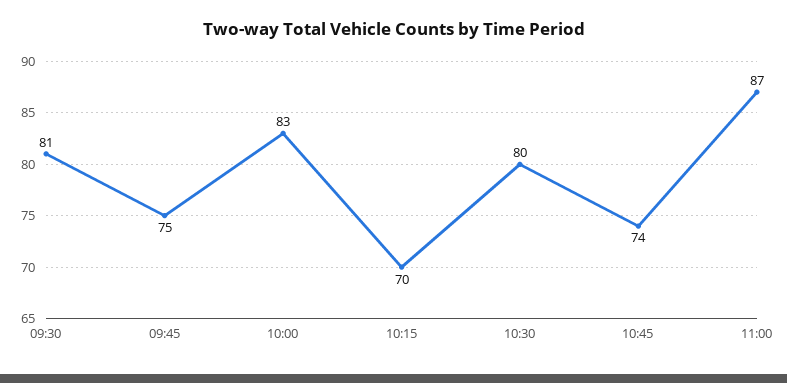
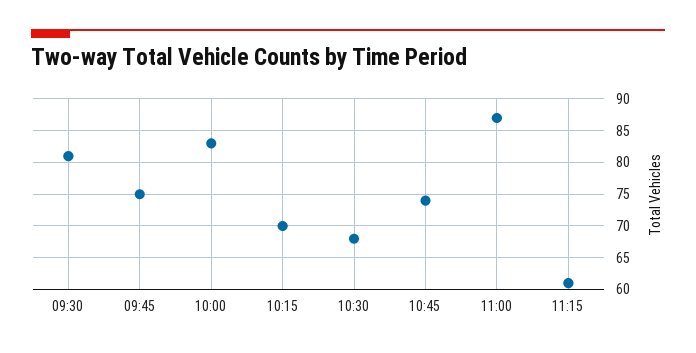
10:30: 80 -> 68
11:15: none -> 61

